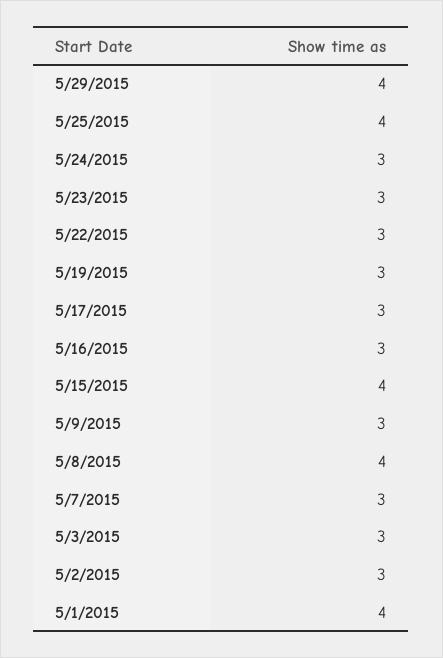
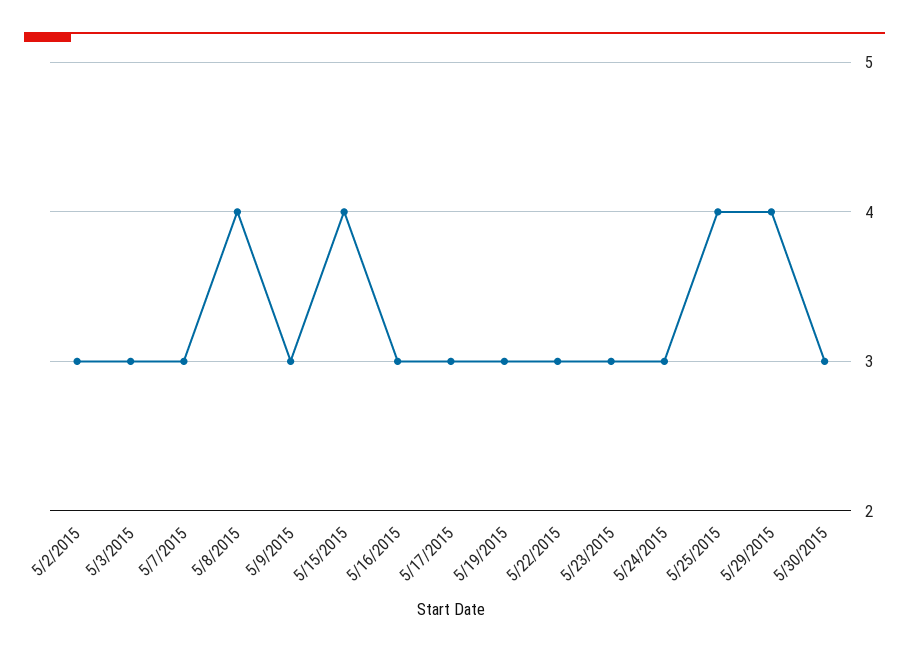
5/1/2015: 4 -> none
5/30/2015: none -> 3

